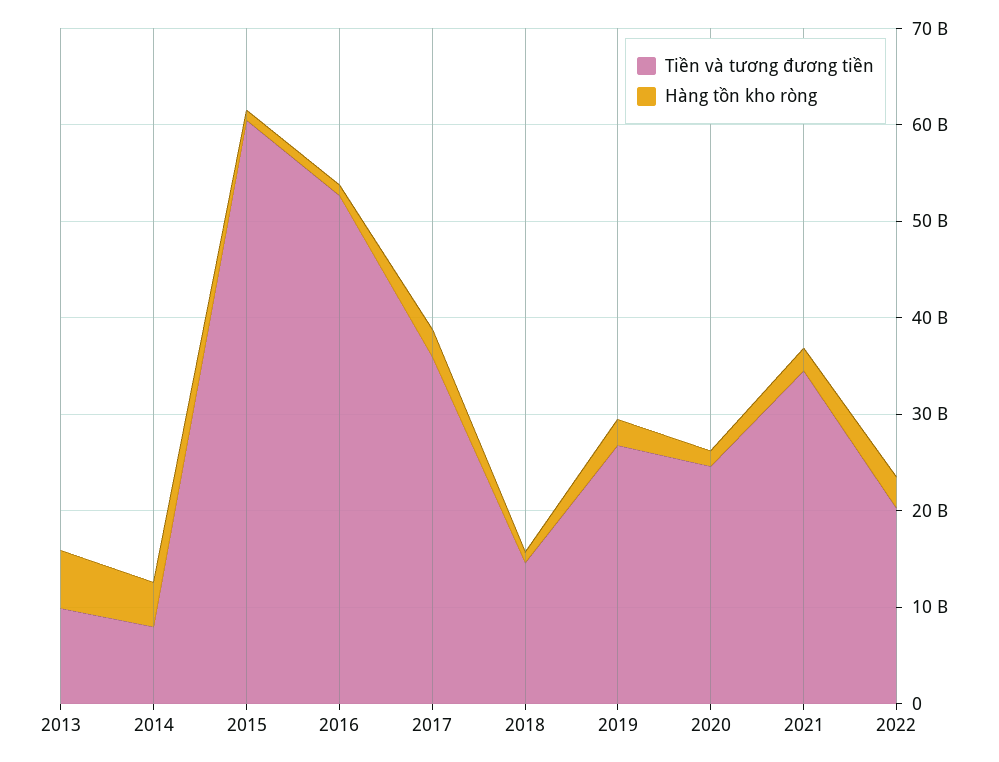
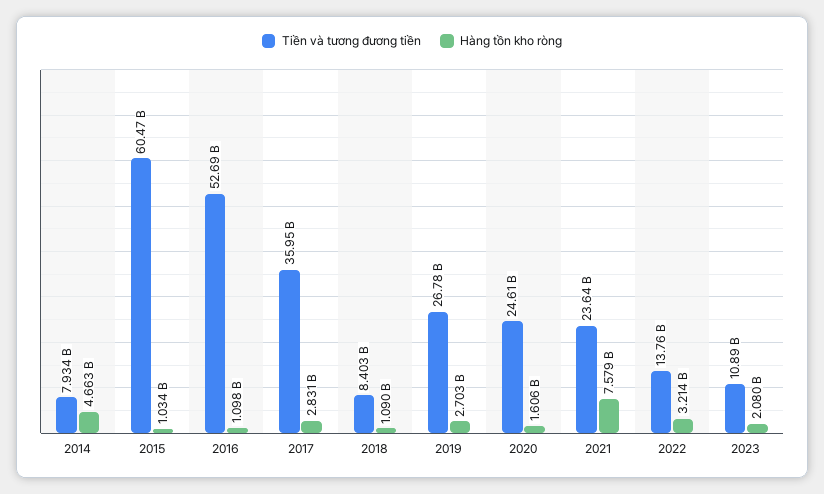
Tiền và tương đương tiền, 2013: 10000000000 -> none
Hàng tồn kho ròng, 2013: 6000000000 -> none
Tiền và tương đương tiền, 2018: 14000000000 -> 8403000000
Tiền và tương đương tiền, 2021: 34000000000 -> 23640000000
Hàng tồn kho ròng, 2021: 2000000000 -> 7579000000
Tiền và tương đương tiền, 2022: 20000000000 -> 13760000000
Tiền và tương đương tiền, 2023: none -> 10890000000
Hàng tồn kho ròng, 2023: none -> 2080000000

